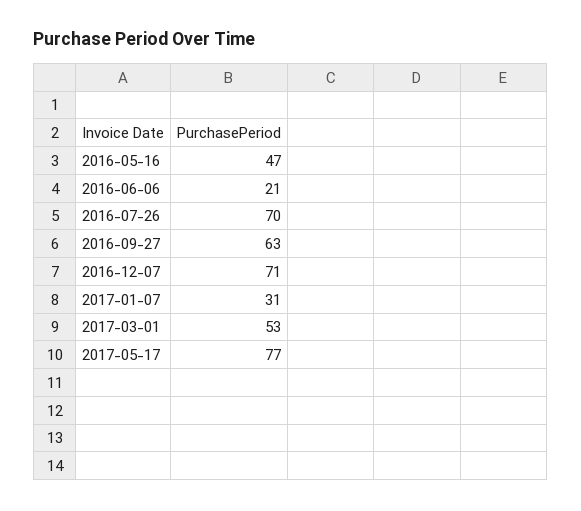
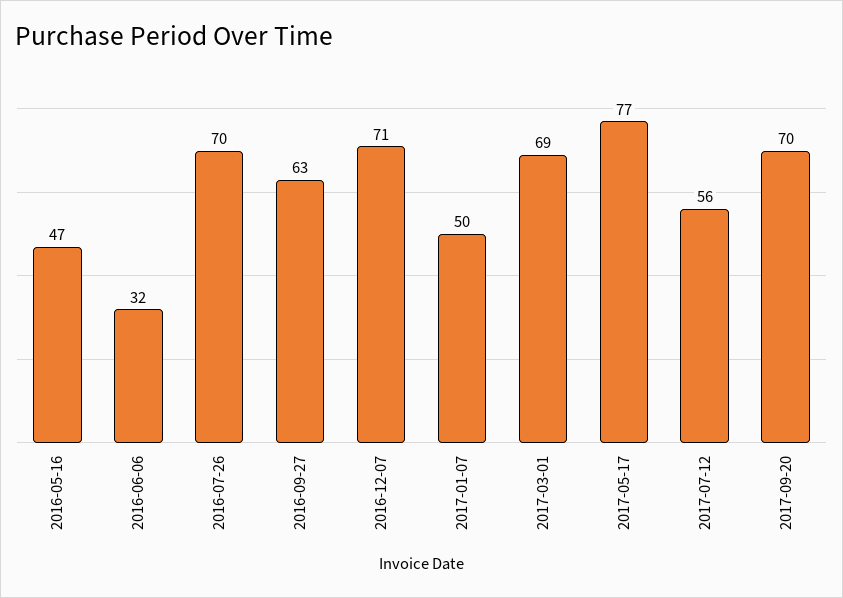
2016-06-06: 21 -> 32
2017-01-07: 31 -> 50
2017-03-01: 53 -> 69
2017-07-12: none -> 56
2017-09-20: none -> 70

